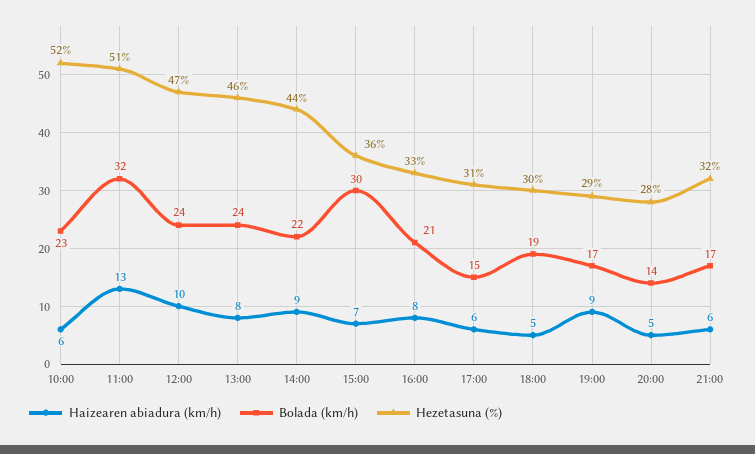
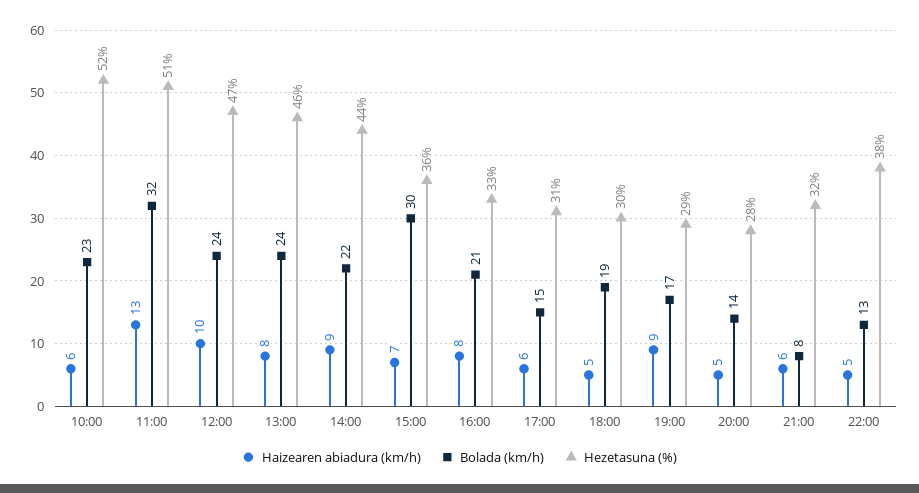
Bolada (km/h), 21:00: 17 -> 8
Haizearen abiadura (km/h), 22:00: none -> 5
Bolada (km/h), 22:00: none -> 13
Hezetasuna (%), 22:00: none -> 38

